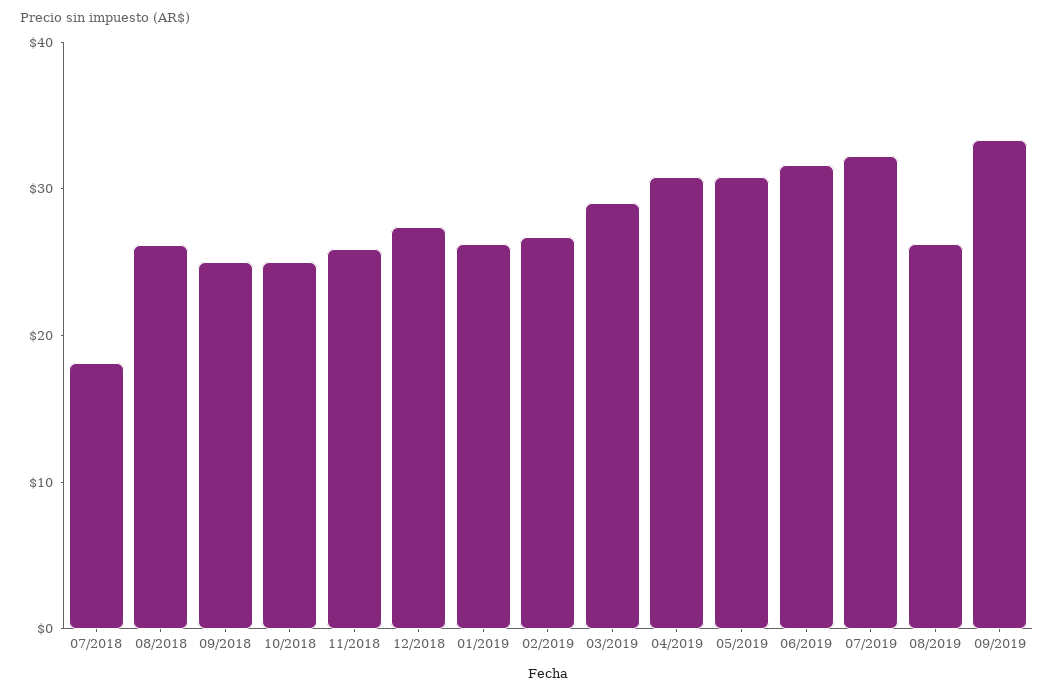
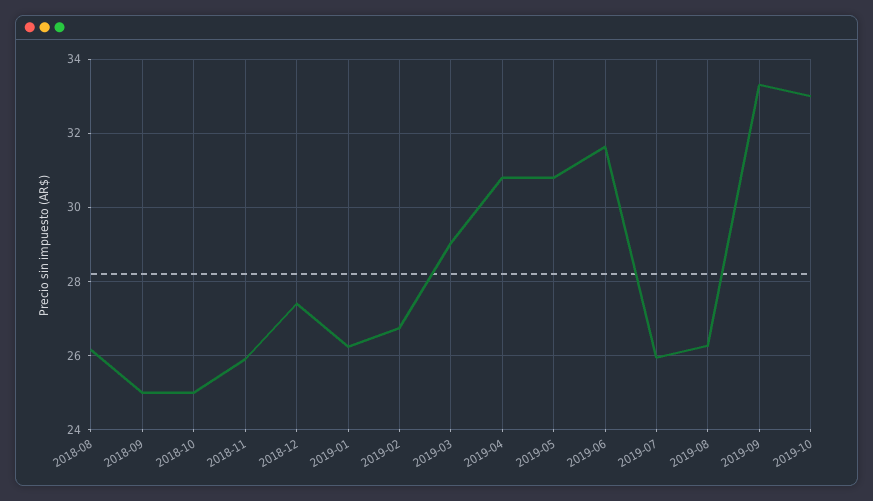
07/2018: 18 -> none
07/2019: 32 -> 26
2019-10: none -> 33

